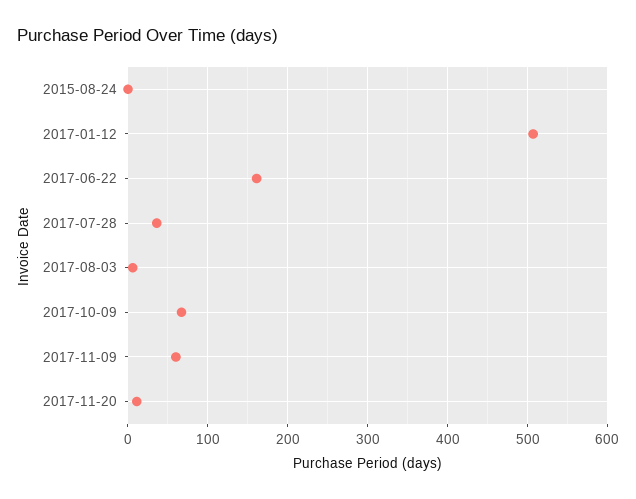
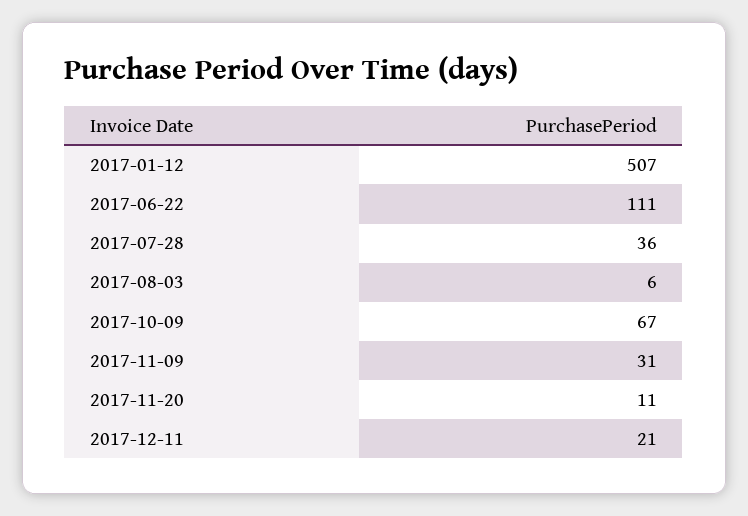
2015-08-24: 0 -> none
2017-06-22: 160 -> 111
2017-11-09: 60 -> 31
2017-12-11: none -> 21

